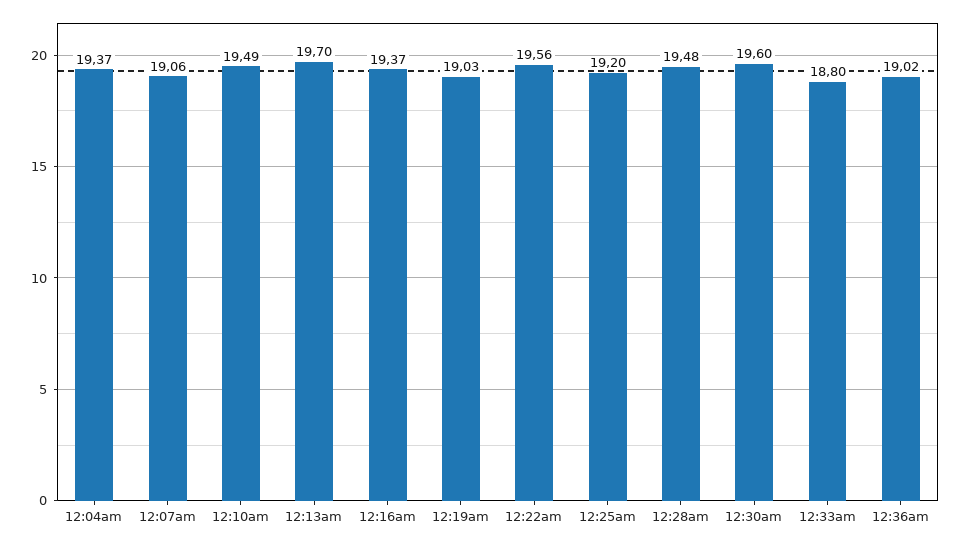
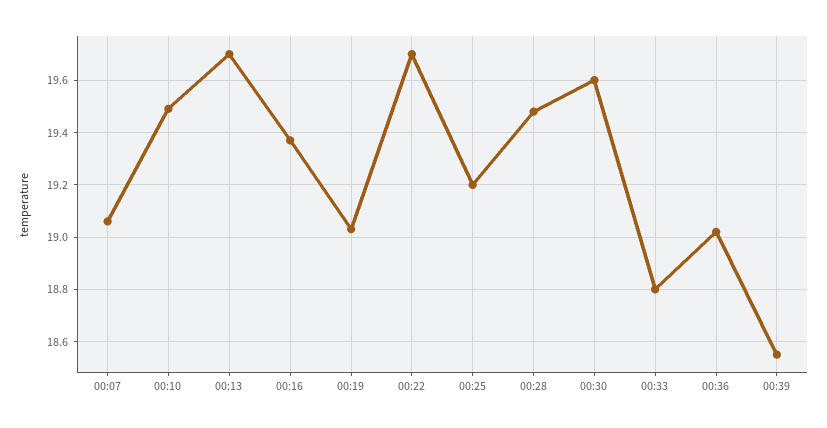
12:04am: 19.37 -> none
12:22am: 19.56 -> 19.7
00:39: none -> 18.55

